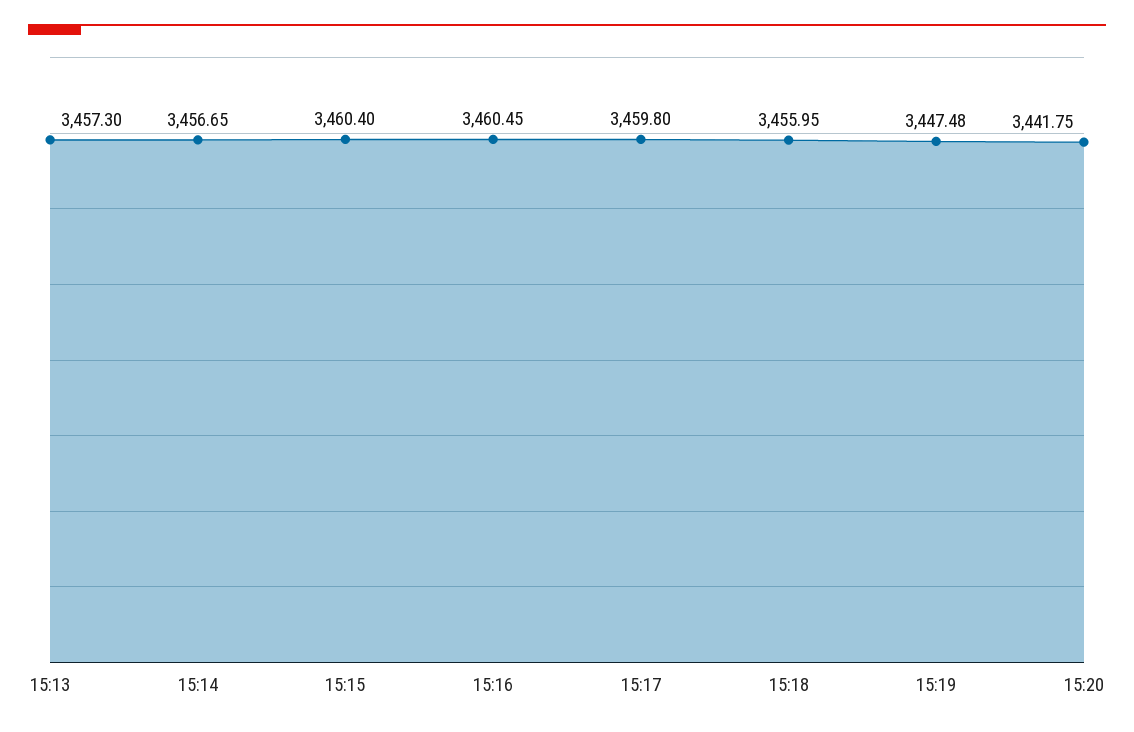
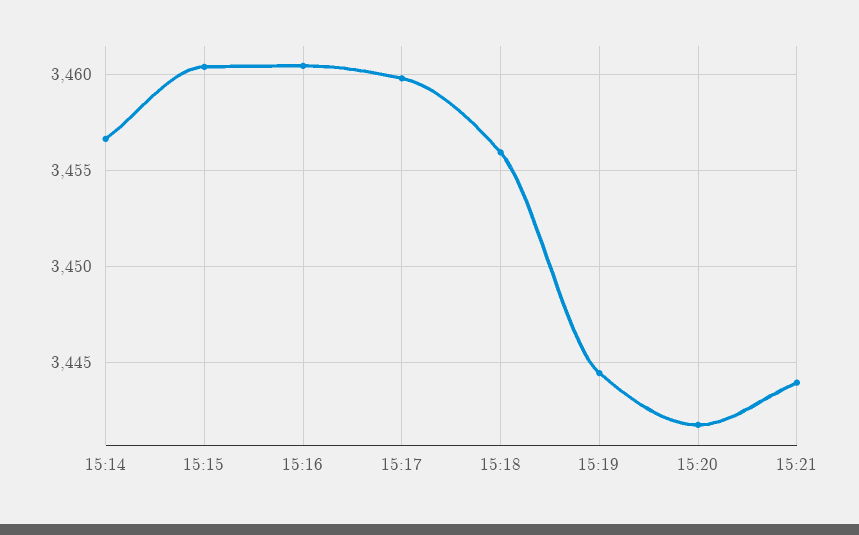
15:13: 3457.3 -> none
15:19: 3447.48 -> 3444.5
15:21: none -> 3444

